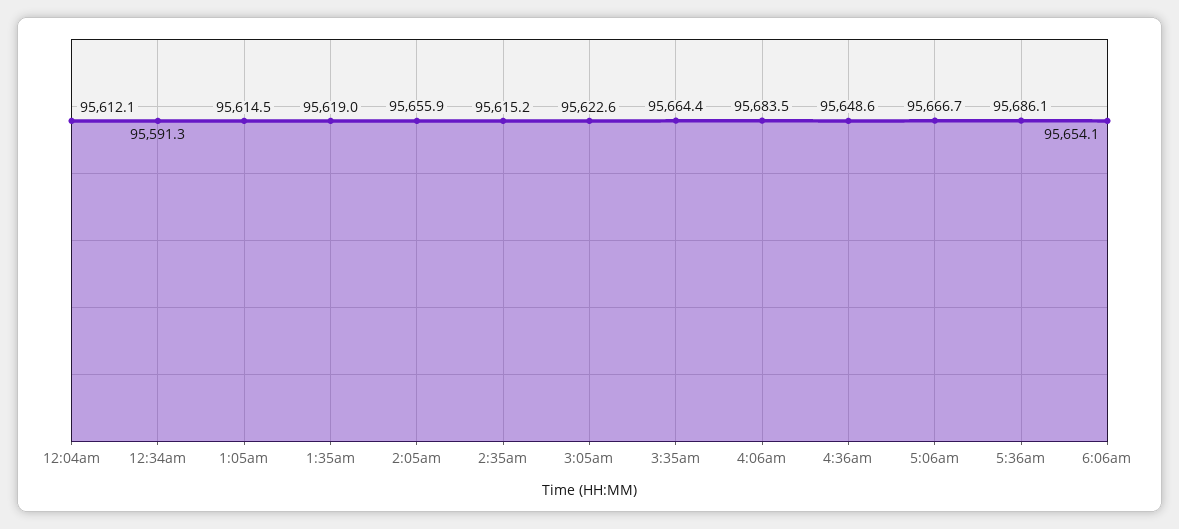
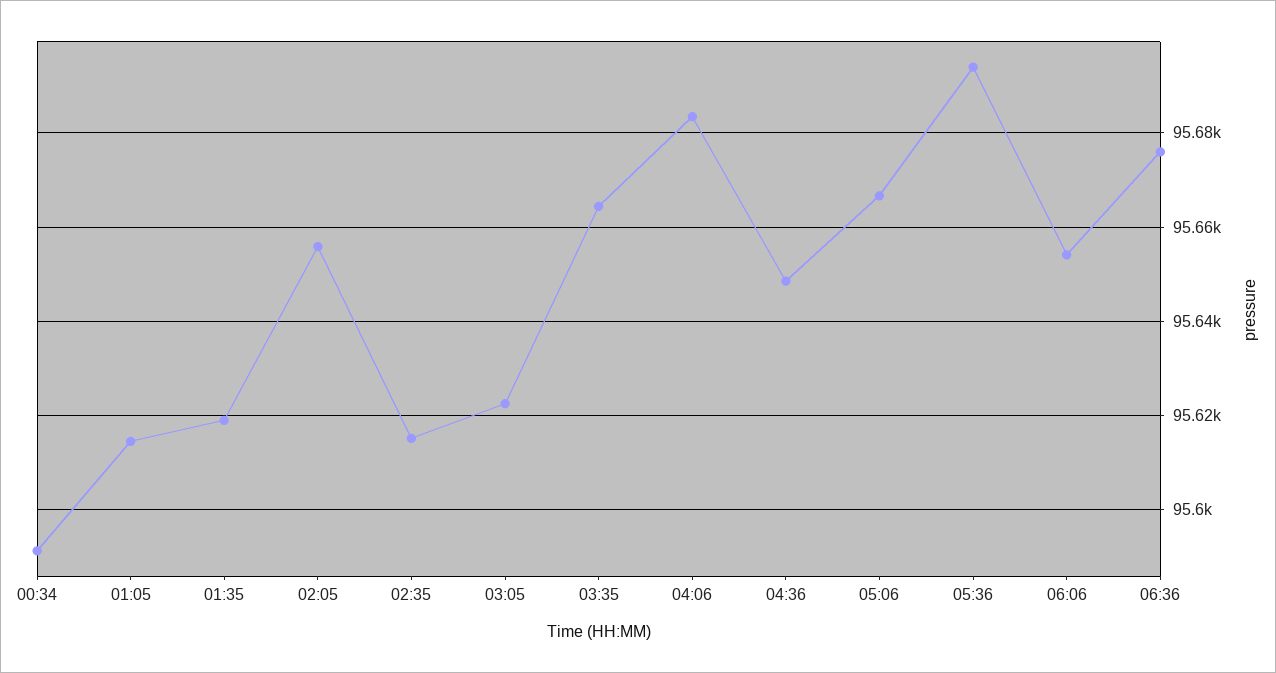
12:04am: 95612.1 -> none
5:36am: 95686.1 -> 95694
06:36: none -> 95676

